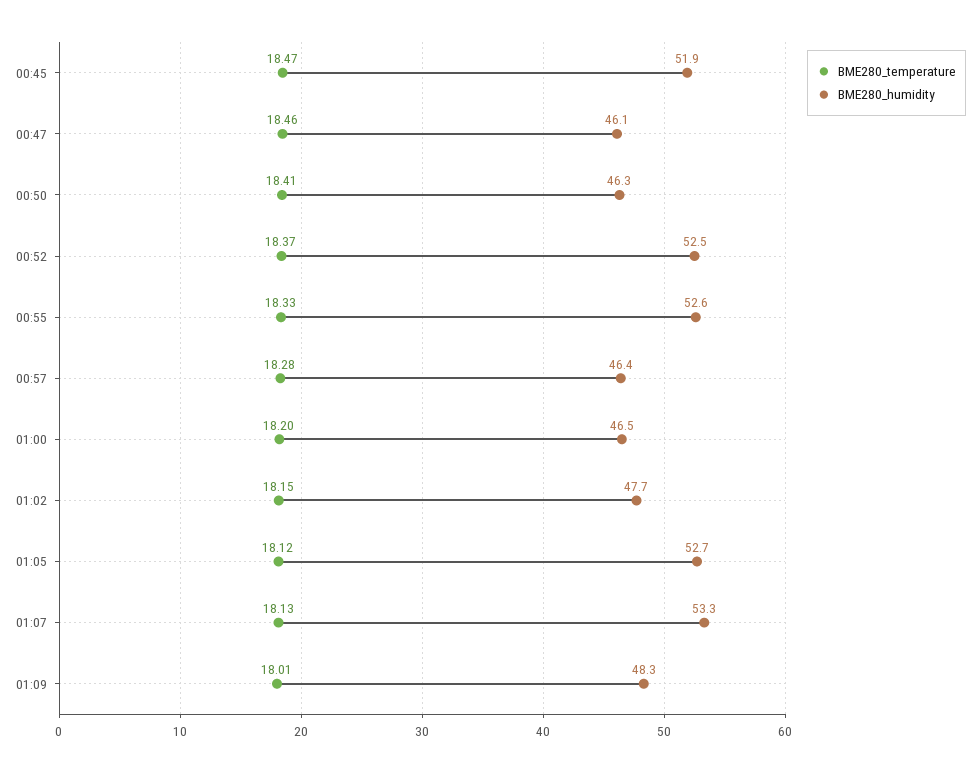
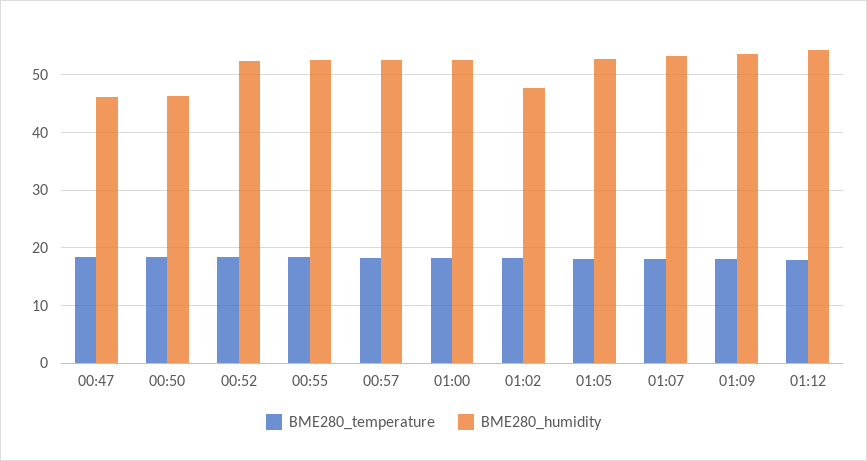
BME280_temperature, 00:45: 18.47 -> none
BME280_humidity, 00:45: 51.9 -> none
BME280_humidity, 00:57: 46.4 -> 52
BME280_humidity, 01:00: 46.5 -> 52
BME280_humidity, 01:09: 48.3 -> 54
BME280_temperature, 01:12: none -> 18
BME280_humidity, 01:12: none -> 54

